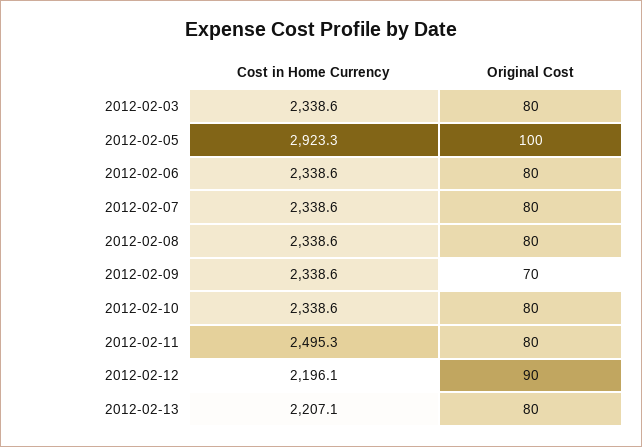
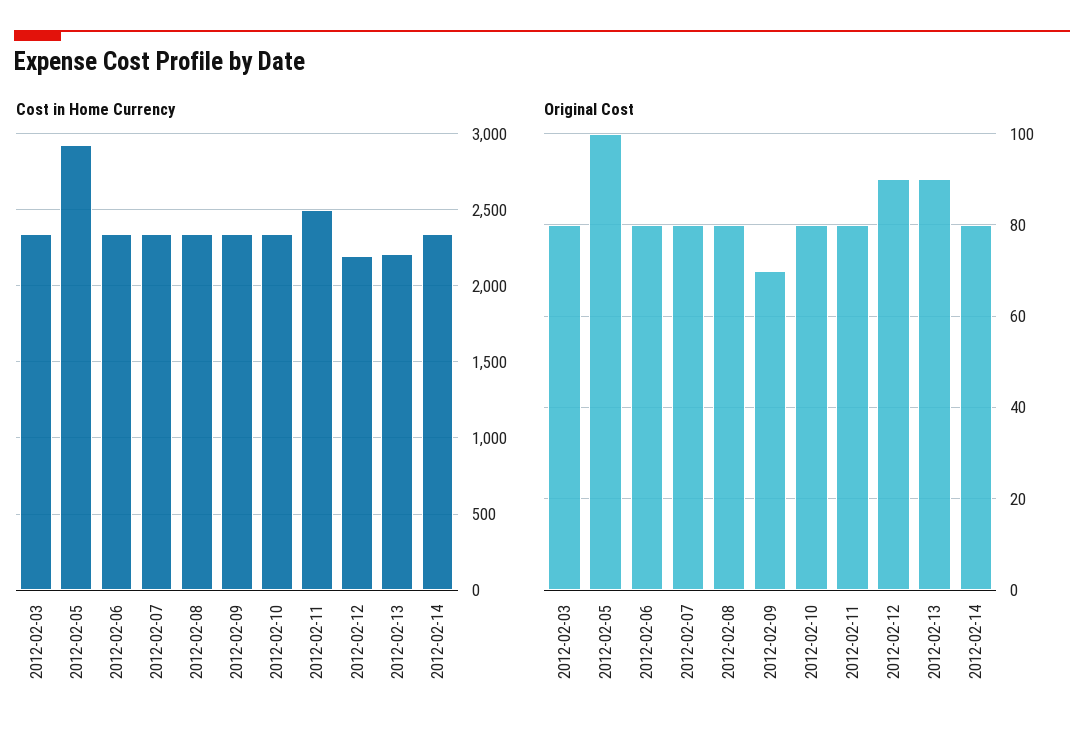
Original Cost, 2012-02-13: 80 -> 90
Cost in Home Currency, 2012-02-14: none -> 2350
Original Cost, 2012-02-14: none -> 80

